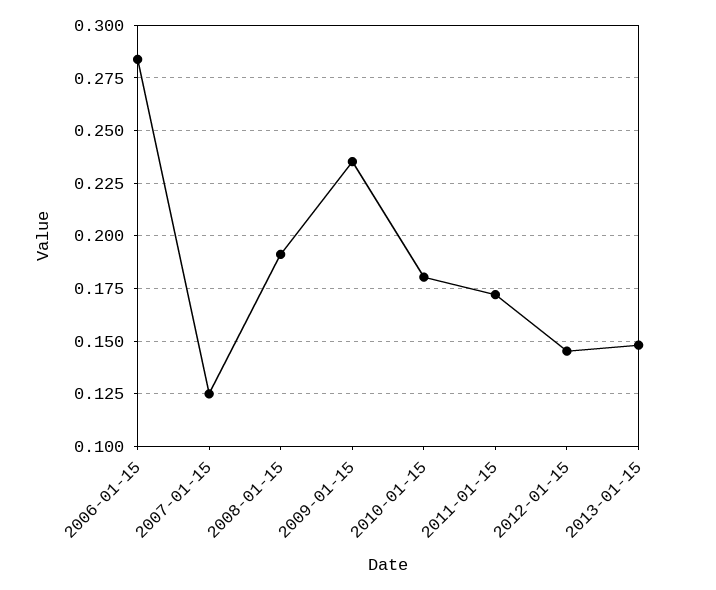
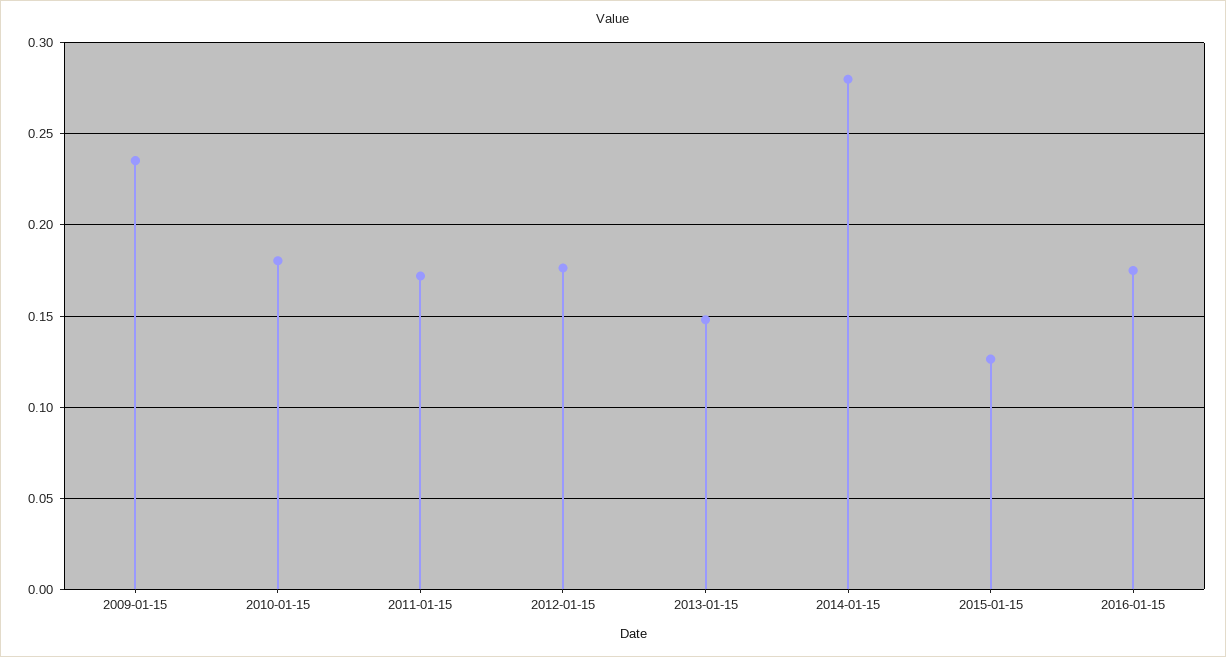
2006-01-15: 0.285 -> none
2007-01-15: 0.125 -> none
2008-01-15: 0.19 -> none
2012-01-15: 0.145 -> 0.175
2014-01-15: none -> 0.28
2015-01-15: none -> 0.125
2016-01-15: none -> 0.175

